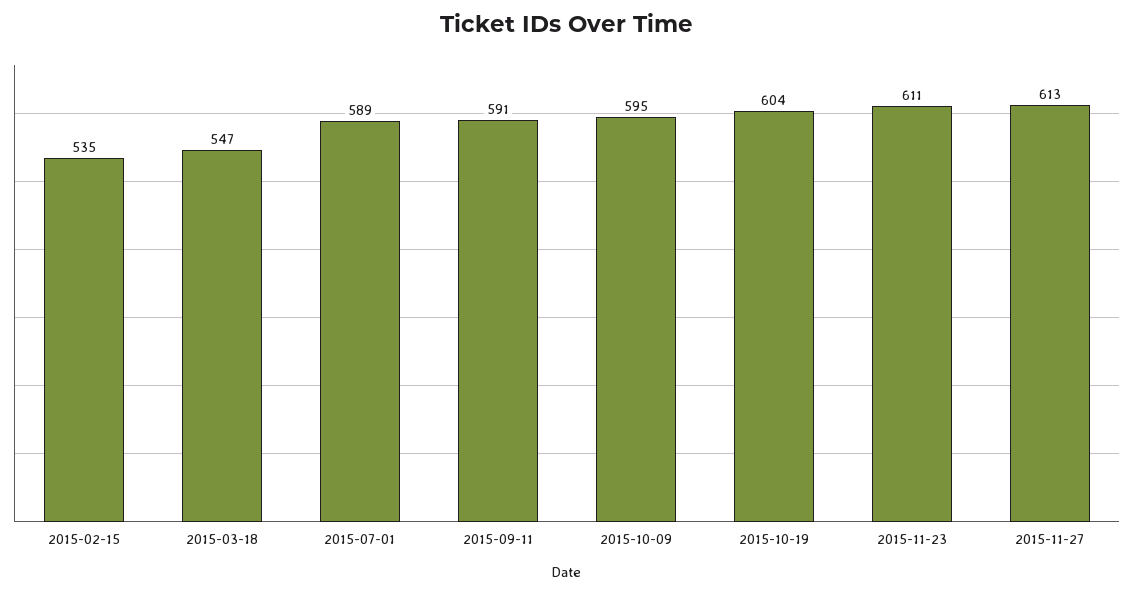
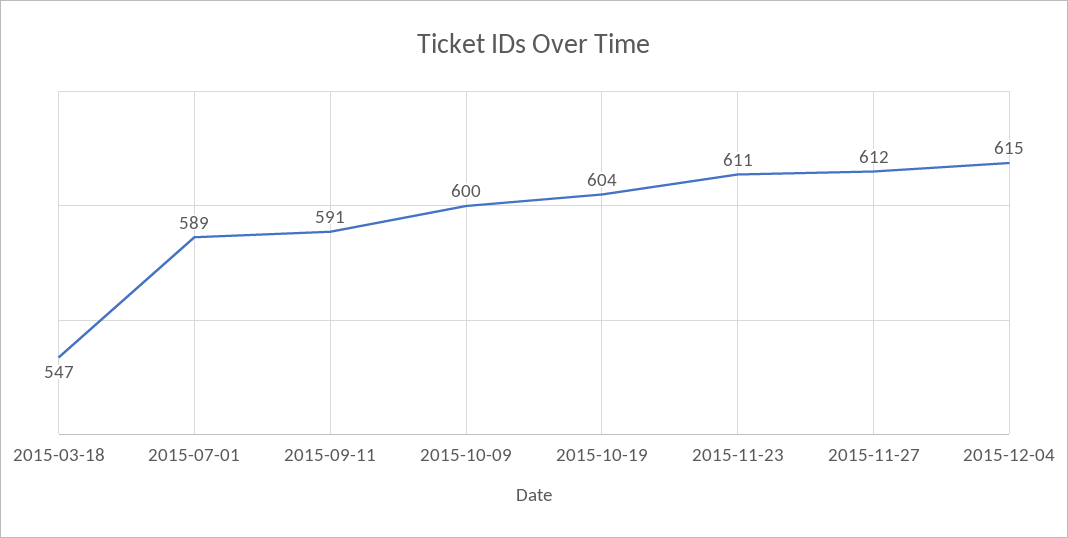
2015-02-15: 535 -> none
2015-10-09: 595 -> 600
2015-11-27: 613 -> 612
2015-12-04: none -> 615

